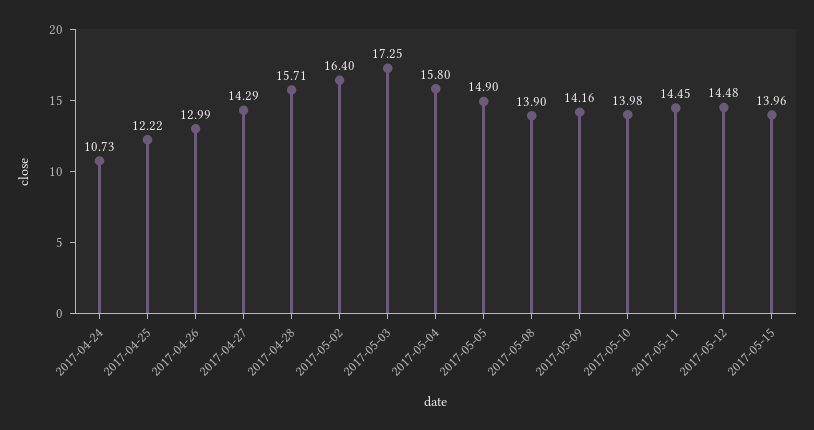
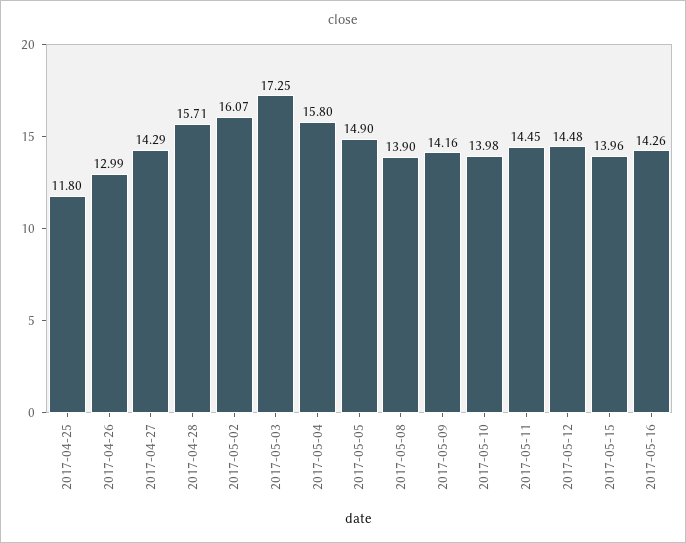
2017-04-24: 10.73 -> none
2017-04-25: 12.22 -> 11.8
2017-05-02: 16.4 -> 16.07
2017-05-16: none -> 14.26

